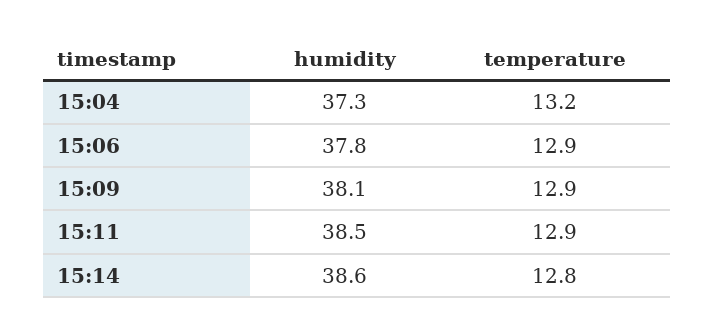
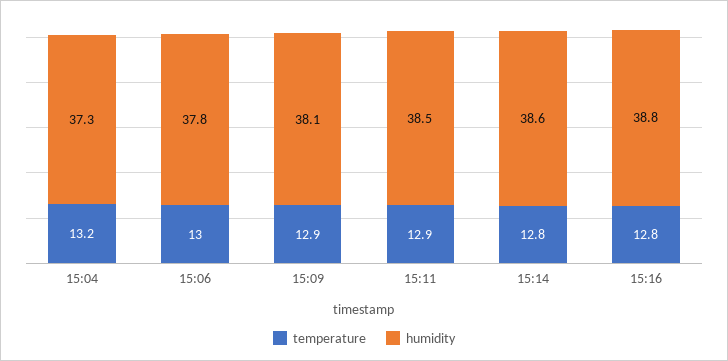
temperature, 15:06: 12.9 -> 13
temperature, 15:16: none -> 12.8
humidity, 15:16: none -> 38.8

